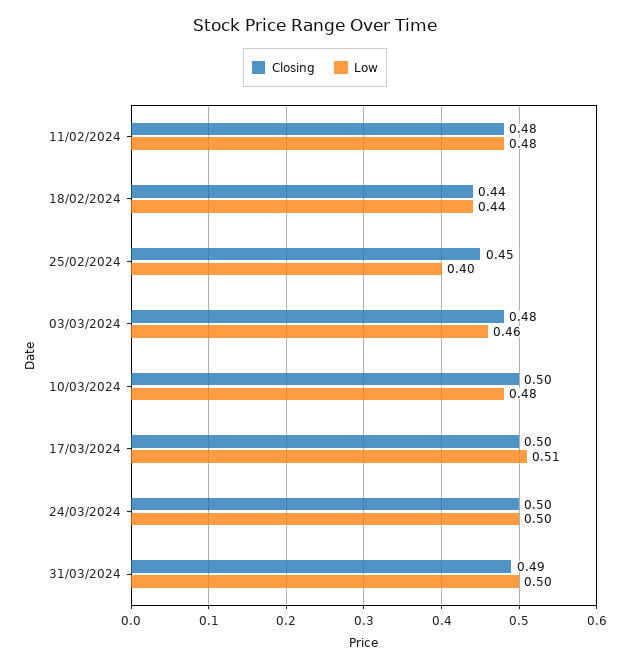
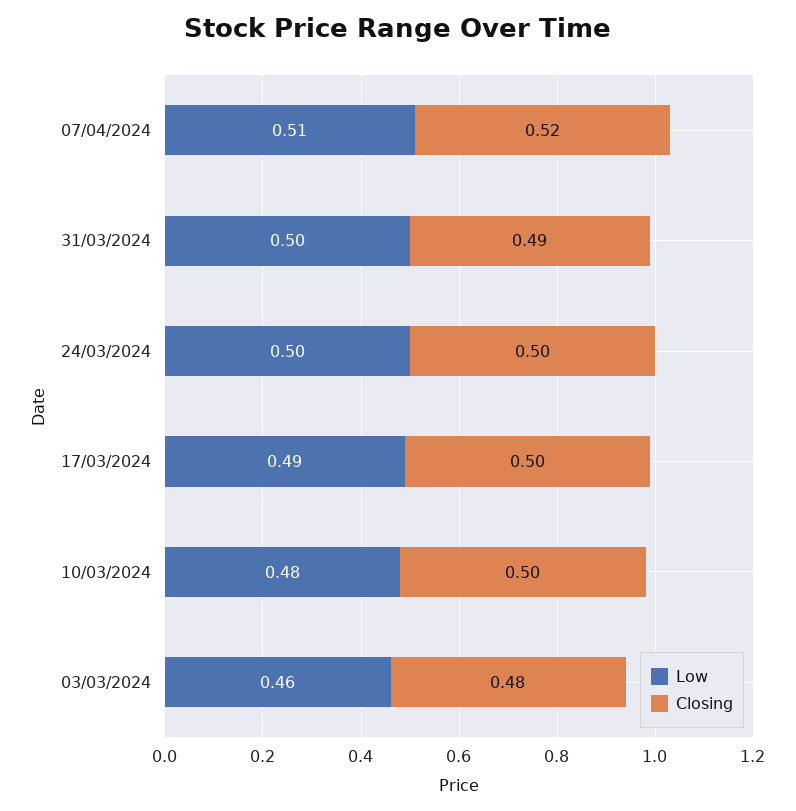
Closing, 11/02/2024: 0.48 -> none
Low, 11/02/2024: 0.48 -> none
Closing, 18/02/2024: 0.44 -> none
Low, 18/02/2024: 0.44 -> none
Closing, 25/02/2024: 0.45 -> none
Low, 25/02/2024: 0.4 -> none
Low, 17/03/2024: 0.51 -> 0.49
Low, 07/04/2024: none -> 0.51
Closing, 07/04/2024: none -> 0.52

